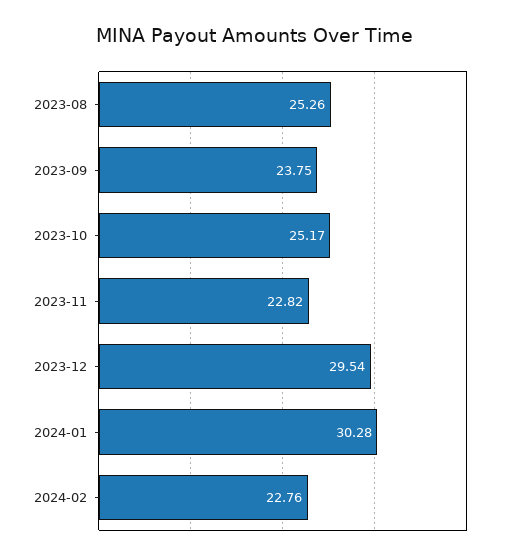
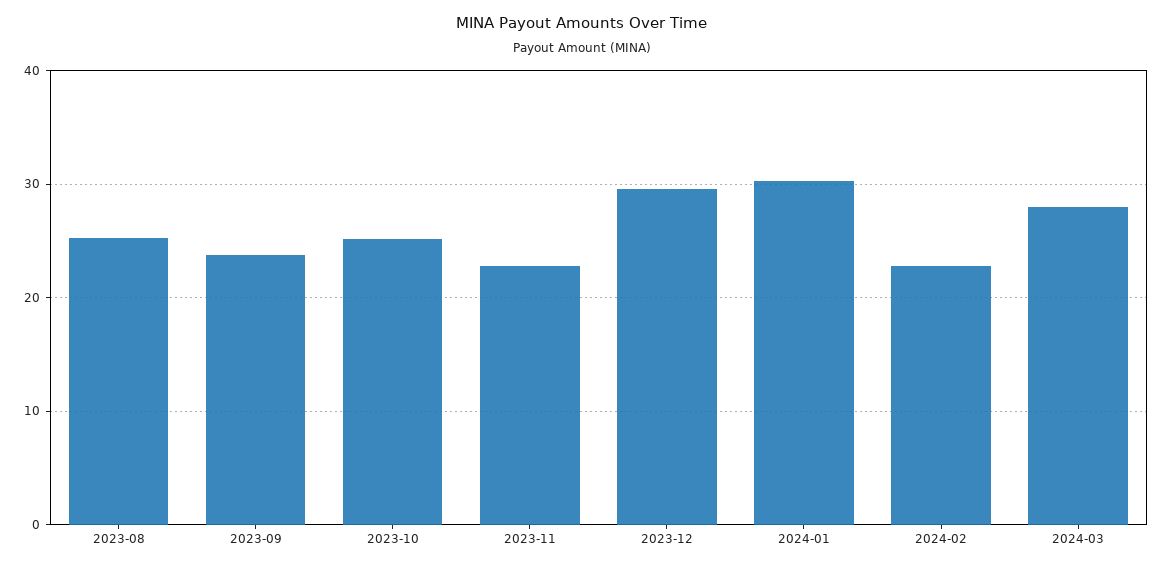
2024-03: none -> 28

